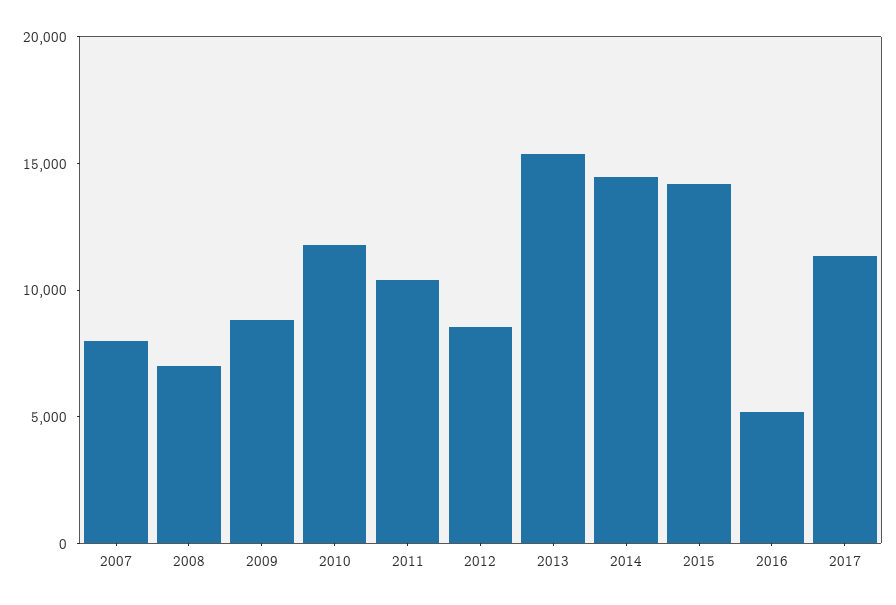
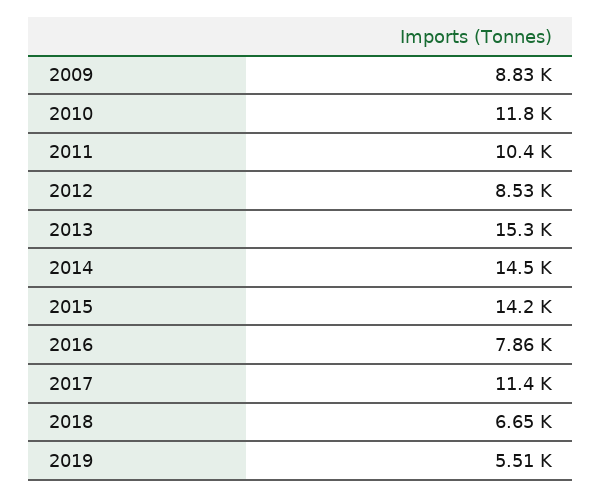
2007: 8000 -> none
2008: 7000 -> none
2016: 5000 -> 7860
2018: none -> 6650
2019: none -> 5510

